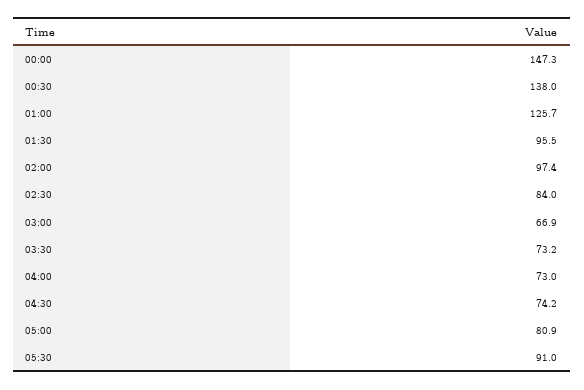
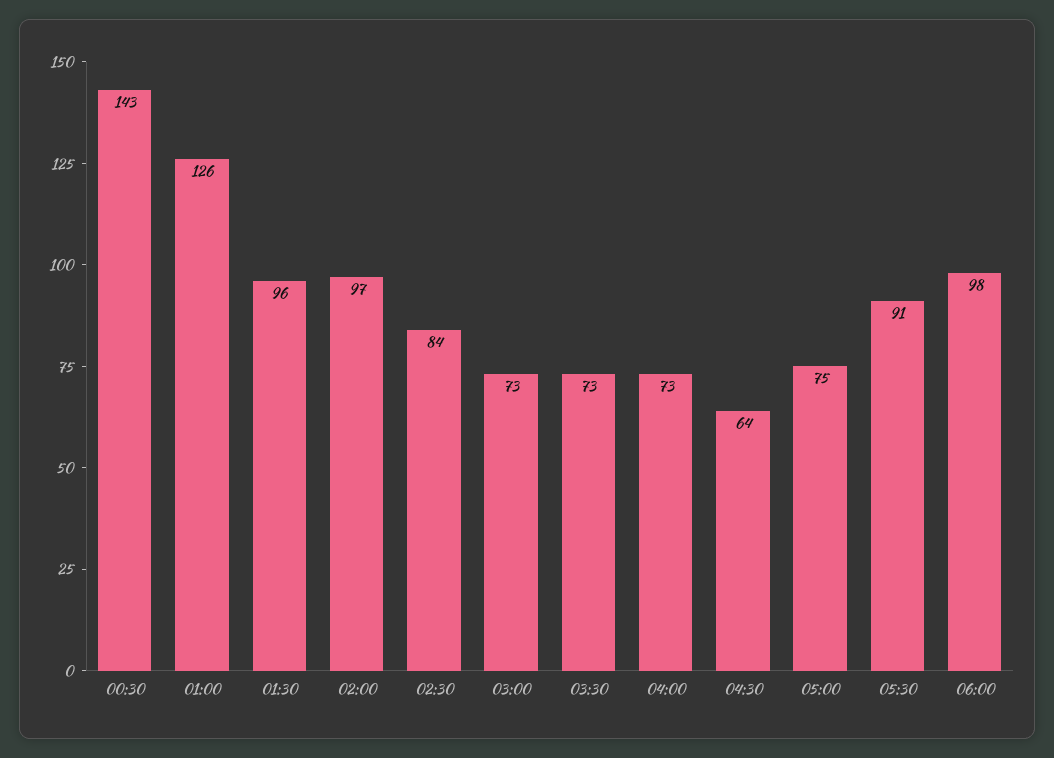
00:00: 147.3 -> none
00:30: 138 -> 143
03:00: 66.9 -> 73
04:30: 74.2 -> 64
05:00: 80.9 -> 75
06:00: none -> 98

